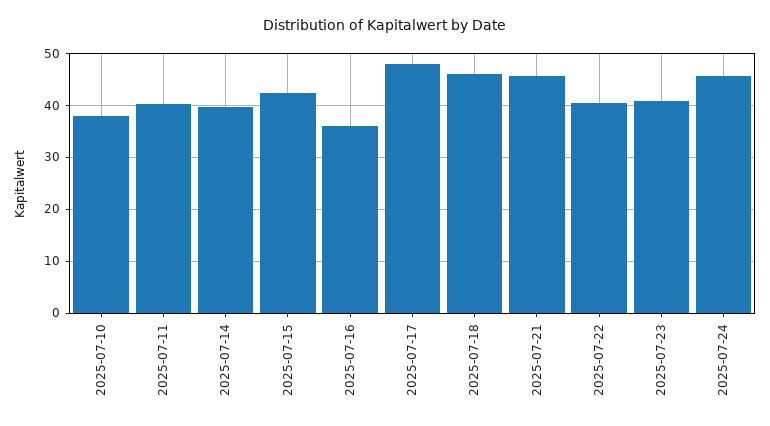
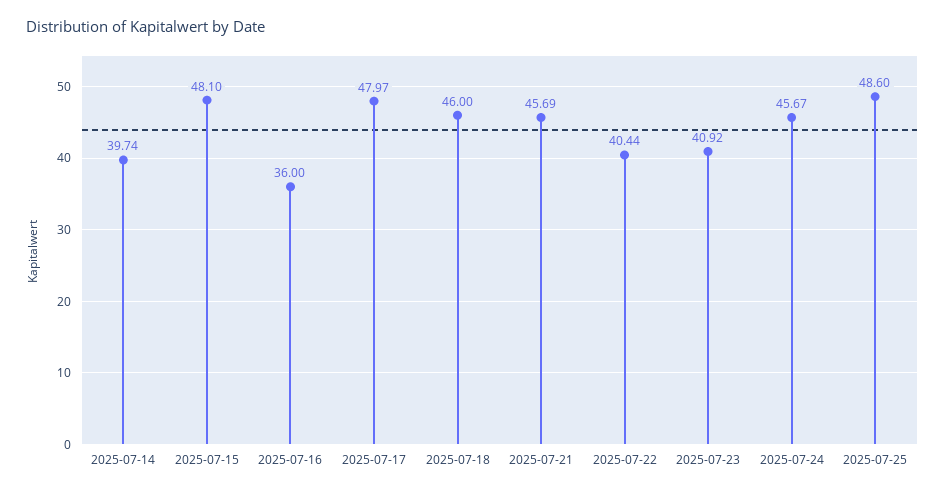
2025-07-10: 38 -> none
2025-07-11: 40 -> none
2025-07-15: 42 -> 48.1
2025-07-25: none -> 48.6

